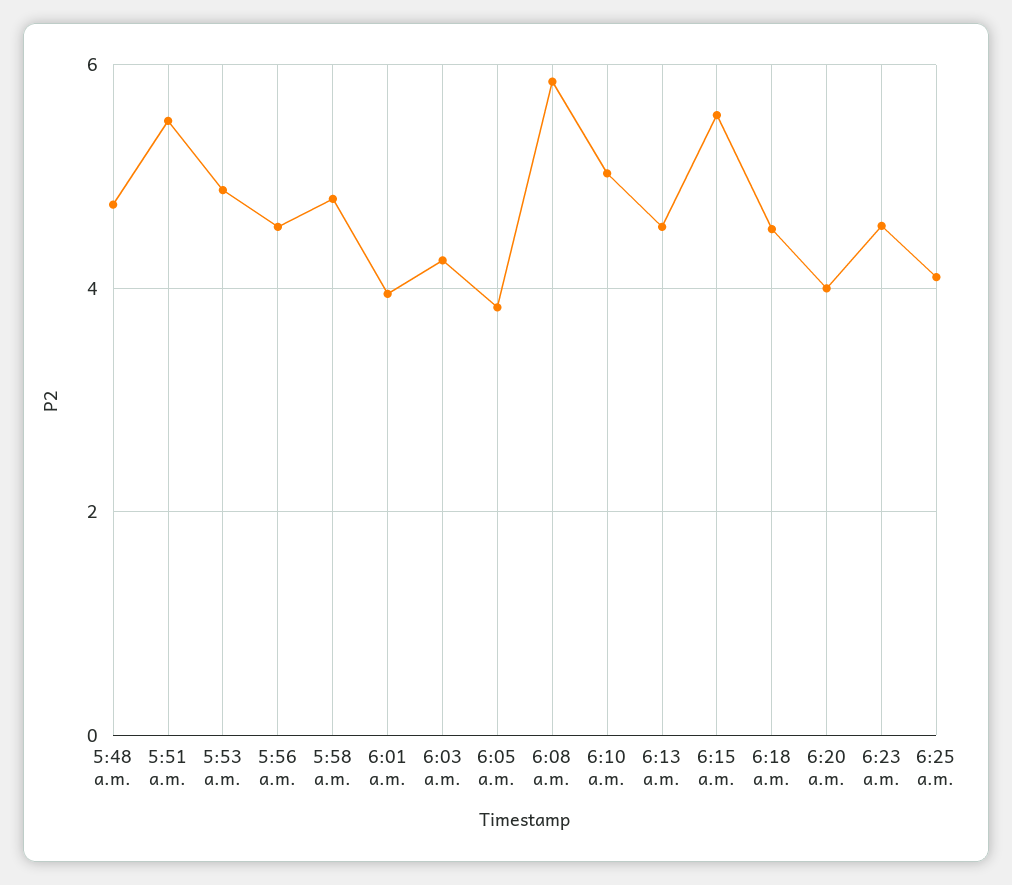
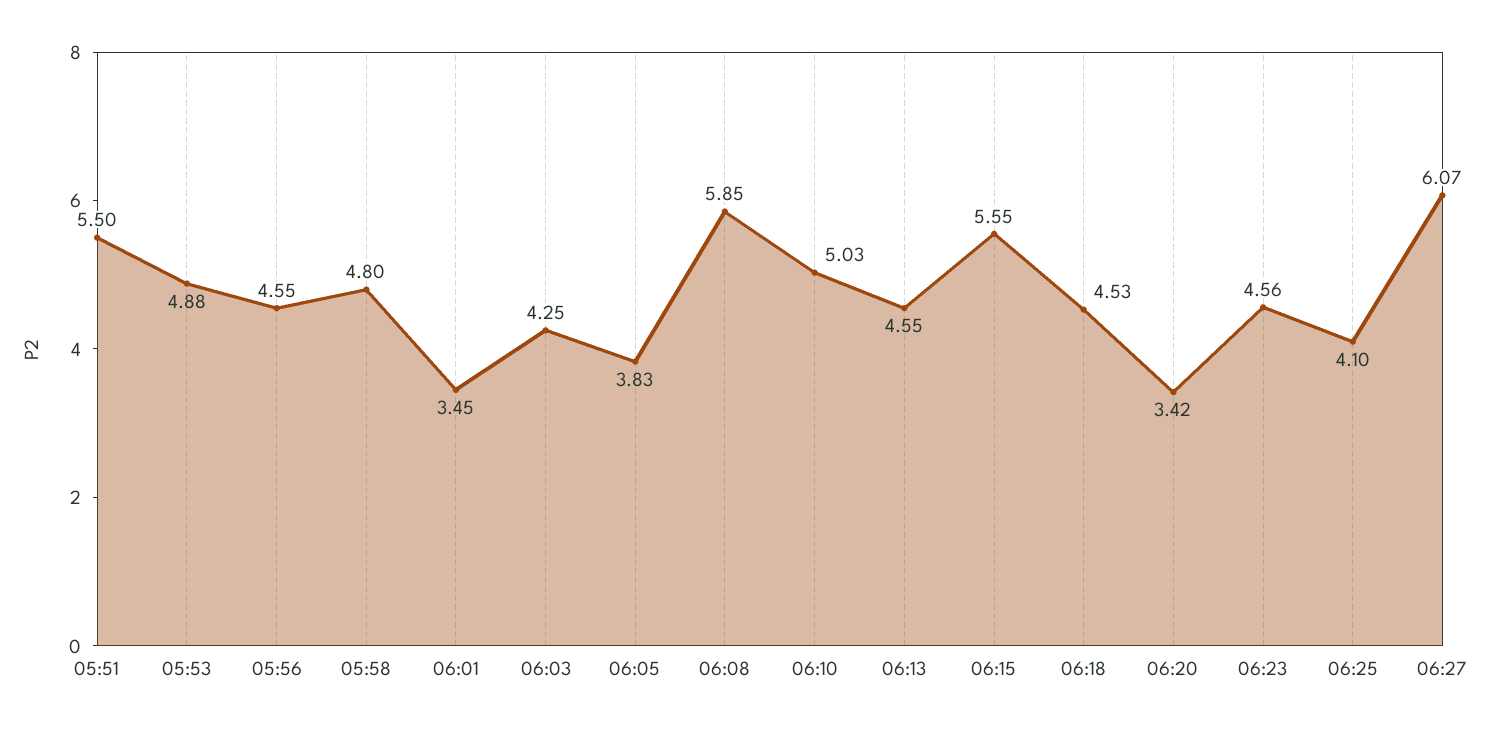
5:48 a.m.: 4.8 -> none
6:01 a.m.: 4 -> 3.45
6:20 a.m.: 4 -> 3.42
06:27: none -> 6.07

